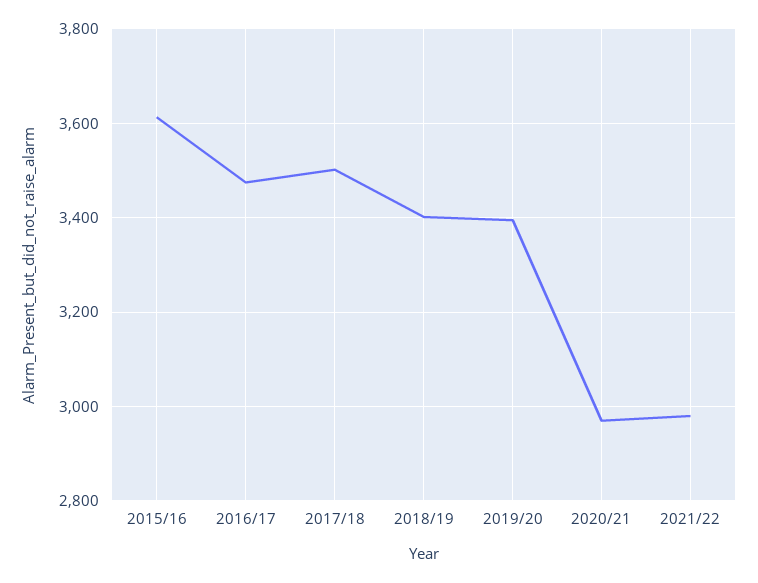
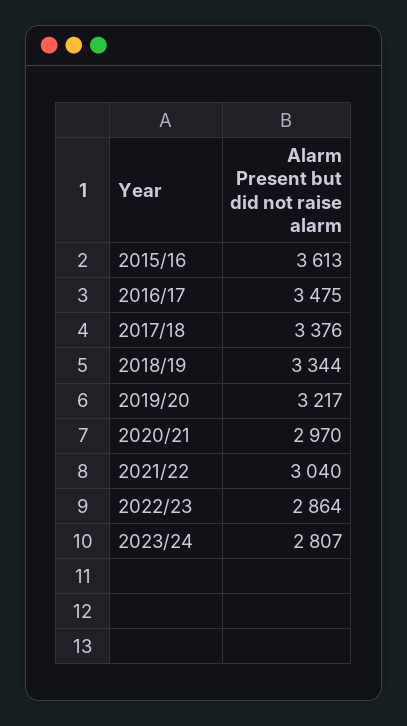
2017/18: 3500 -> 3376
2018/19: 3400 -> 3344
2019/20: 3400 -> 3217
2021/22: 2980 -> 3040
2022/23: none -> 2864
2023/24: none -> 2807

